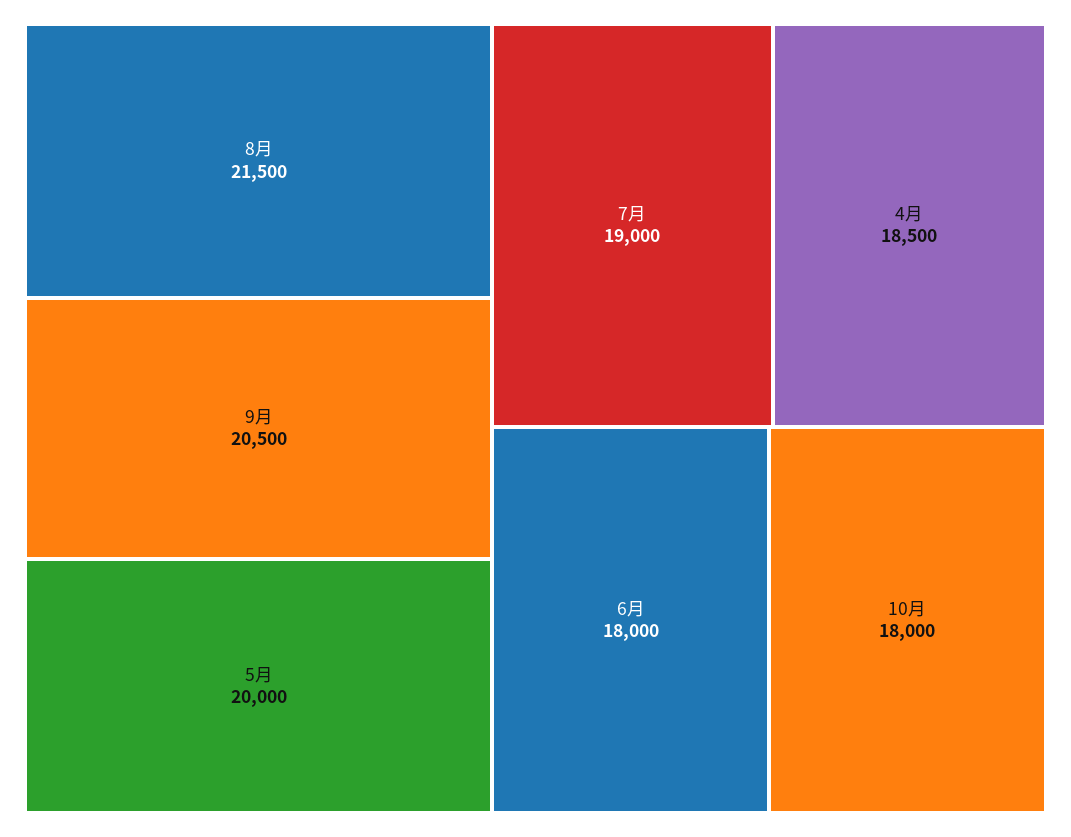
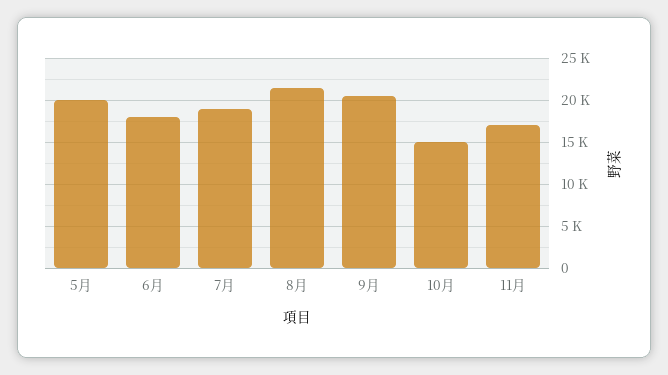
4月: 18500 -> none
10月: 18000 -> 15000
11月: none -> 17000

